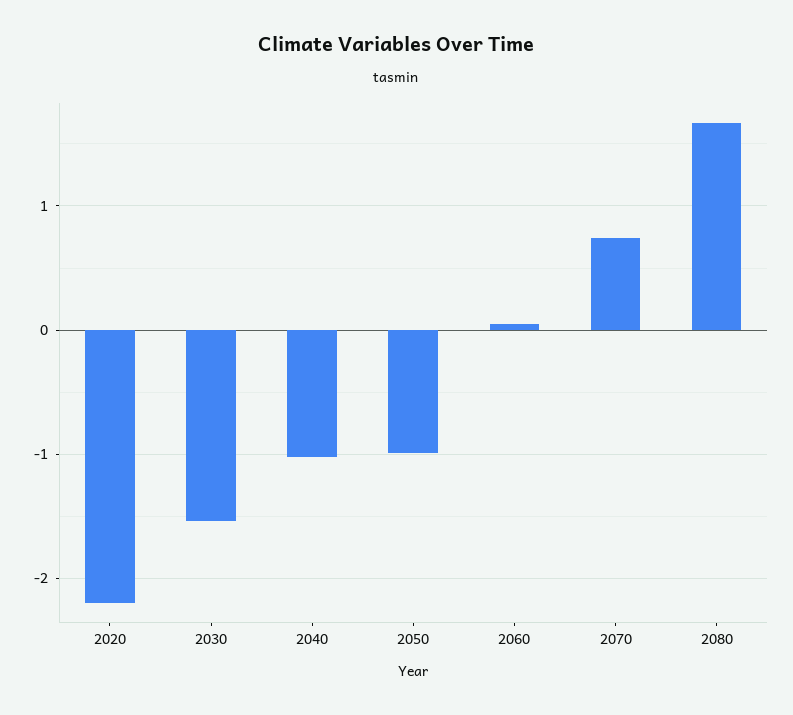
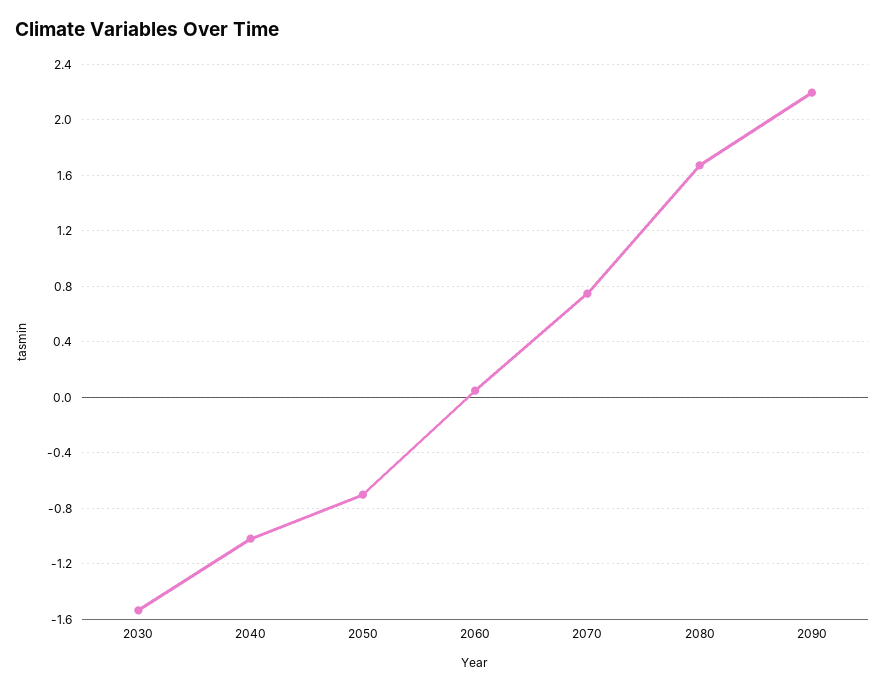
2020: -2.2 -> none
2050: -1 -> -0.7
2090: none -> 2.2

